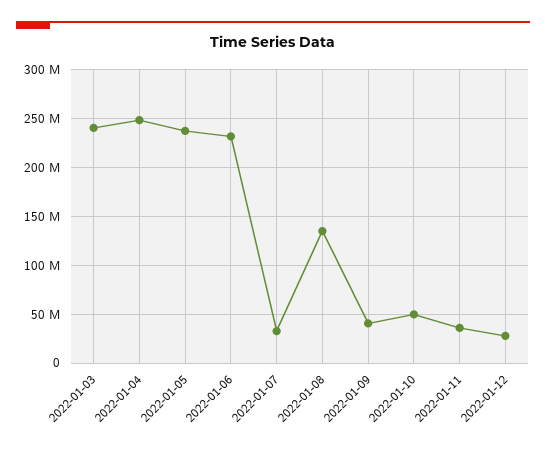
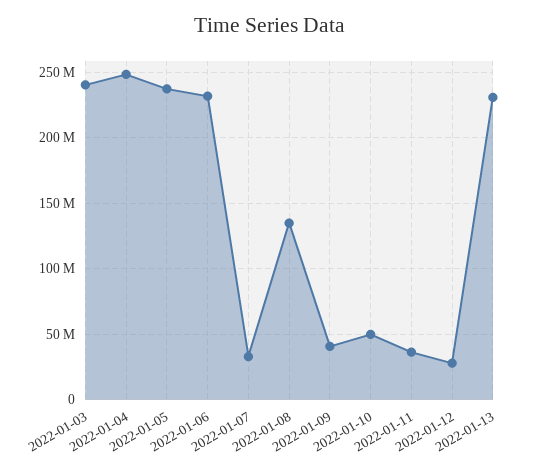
2022-01-13: none -> 230000000

